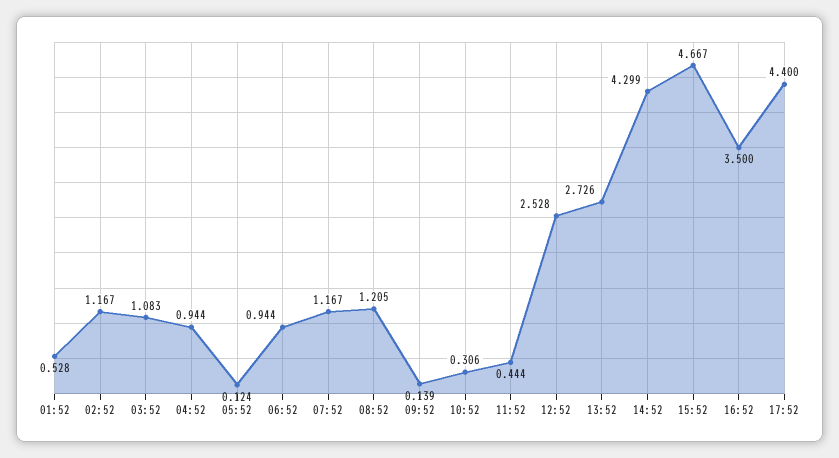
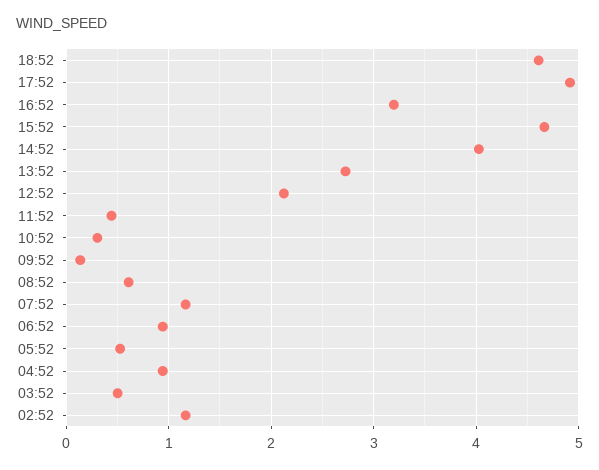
01:52: 0.528 -> none
03:52: 1.083 -> 0.5
05:52: 0.124 -> 0.5
08:52: 1.205 -> 0.6
12:52: 2.528 -> 2.1
14:52: 4.299 -> 4
16:52: 3.5 -> 3.2
17:52: 4.4 -> 4.9
18:52: none -> 4.6

